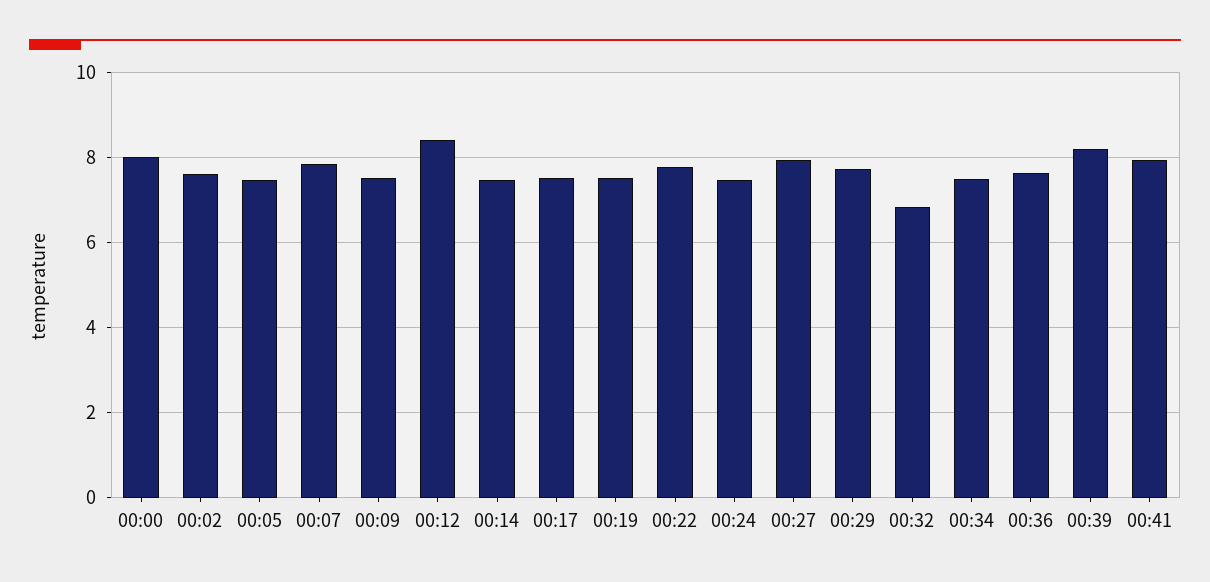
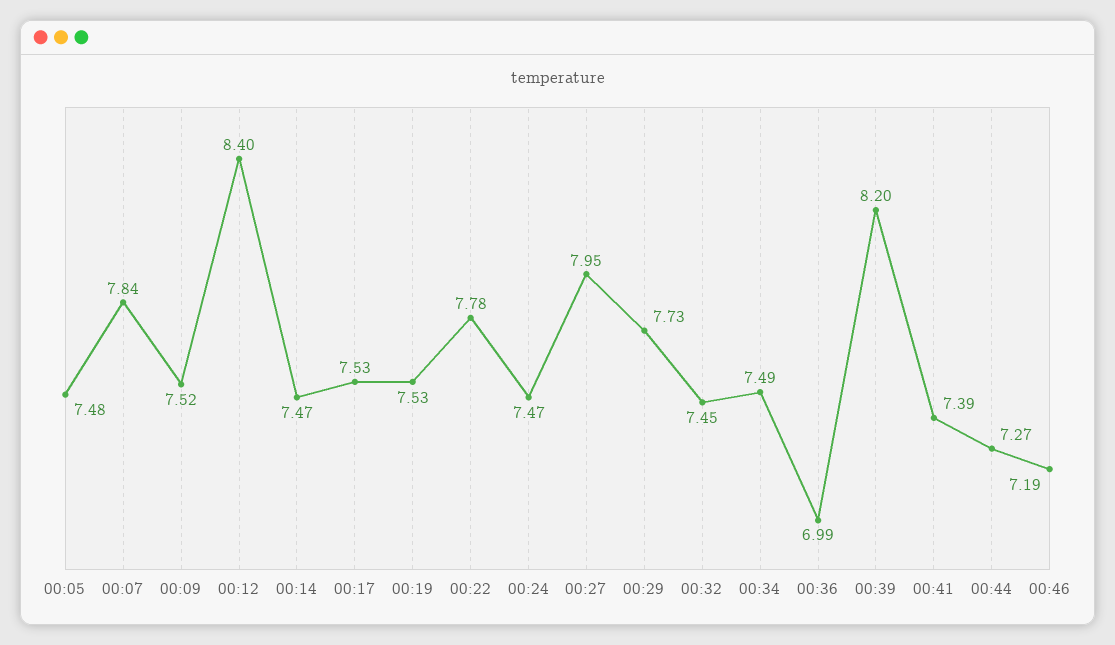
00:00: 8 -> none
00:02: 7.6 -> none
00:32: 6.8 -> 7.45
00:36: 7.6 -> 6.99
00:41: 8 -> 7.39
00:44: none -> 7.27
00:46: none -> 7.19

